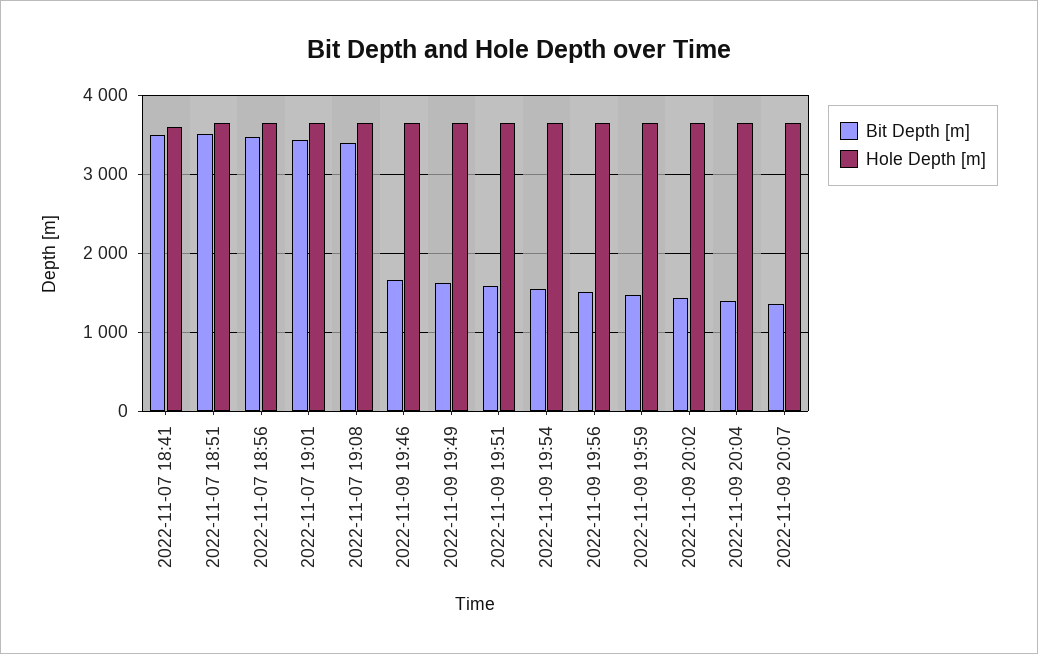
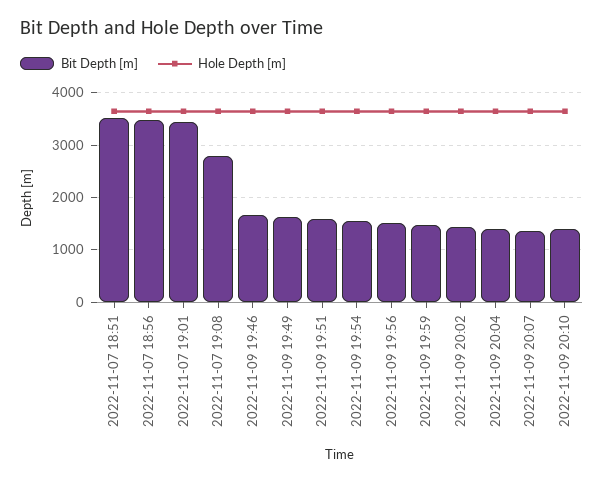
Bit Depth [m], 2022-11-07 18:41: 3500 -> none
Hole Depth [m], 2022-11-07 18:41: 3600 -> none
Bit Depth [m], 2022-11-07 19:08: 3400 -> 2800
Bit Depth [m], 2022-11-09 20:10: none -> 1400
Hole Depth [m], 2022-11-09 20:10: none -> 3600

